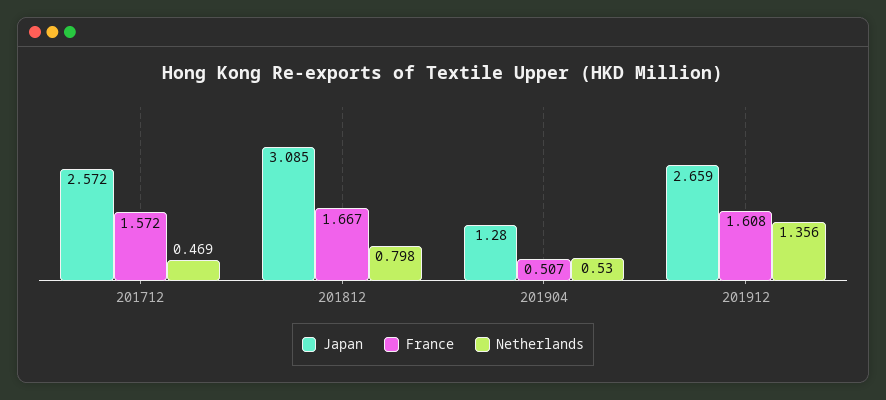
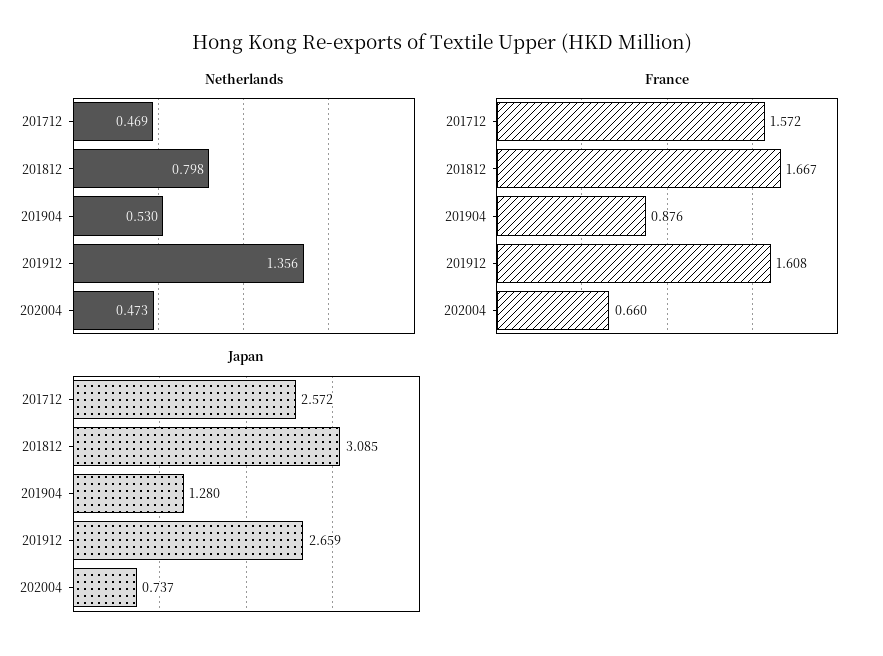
France, 201904: 0.507 -> 0.876
Netherlands, 202004: none -> 0.473
France, 202004: none -> 0.66
Japan, 202004: none -> 0.737

